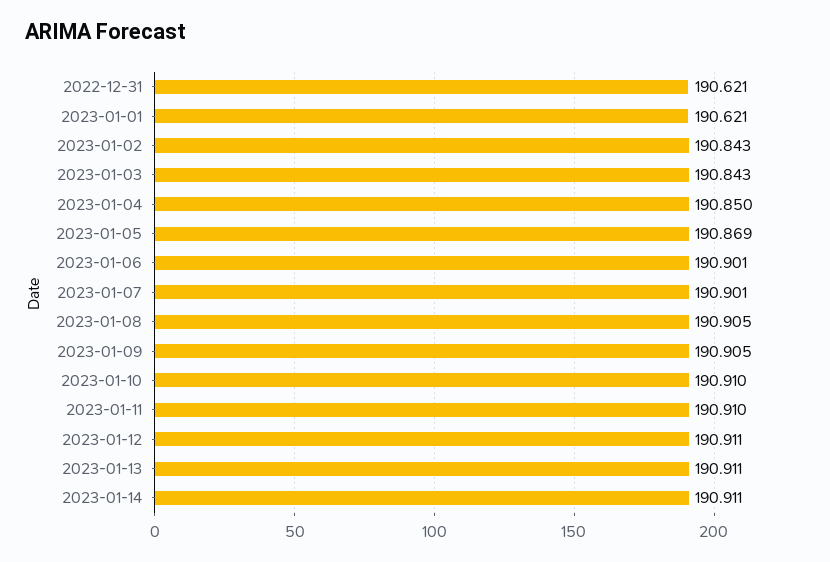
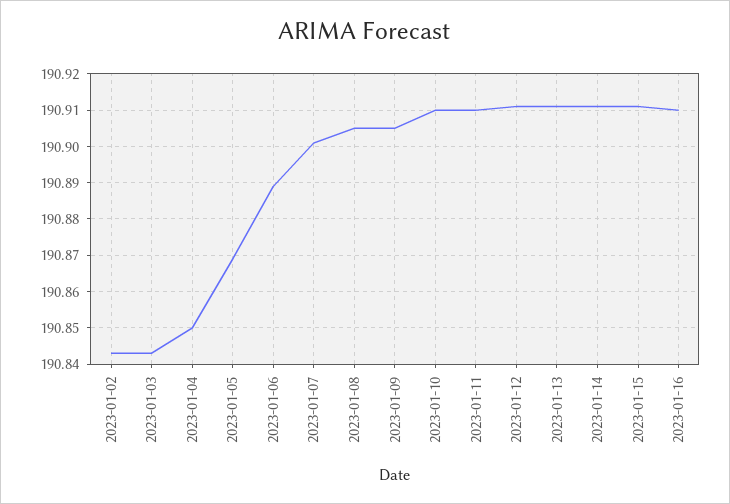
2022-12-31: 190.621 -> none
2023-01-01: 190.621 -> none
2023-01-06: 190.901 -> 190.89
2023-01-15: none -> 190.91
2023-01-16: none -> 190.91

